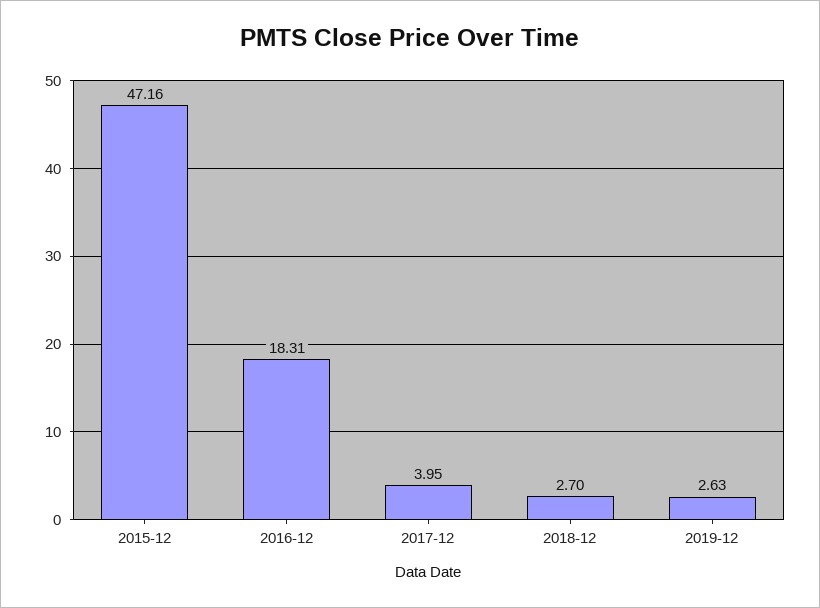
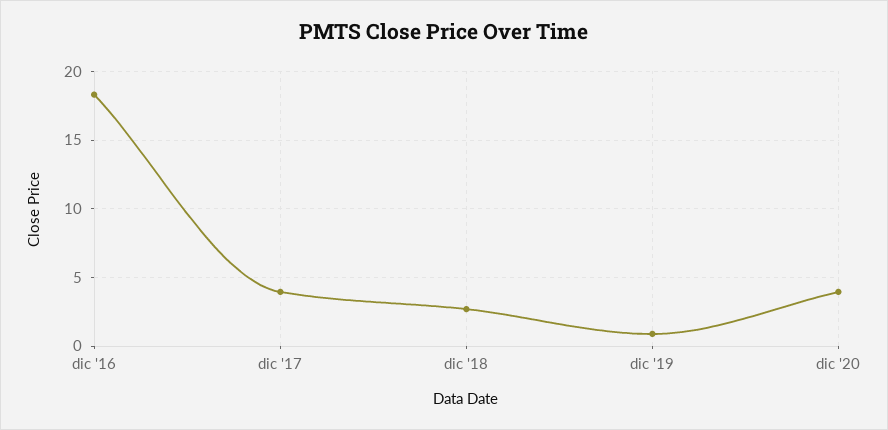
2015-12: 47.16 -> none
2019-12: 2.63 -> 1
dic '20: none -> 4

